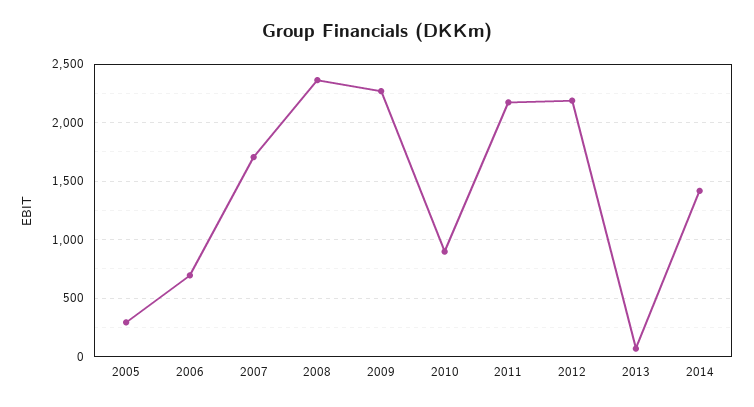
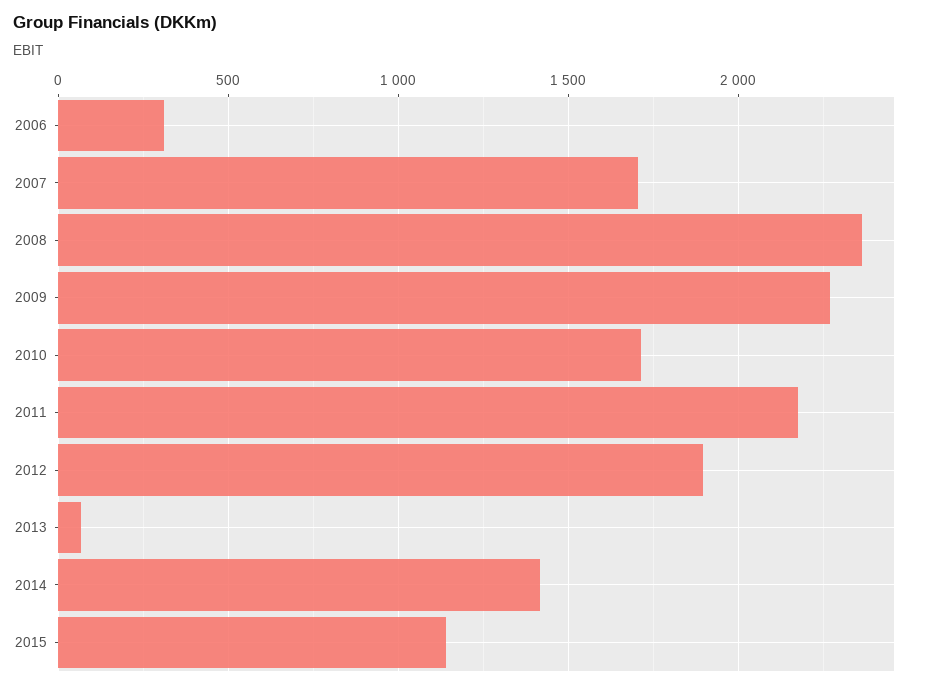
2005: 300 -> none
2006: 700 -> 300
2010: 900 -> 1700
2012: 2200 -> 1900
2015: none -> 1150

